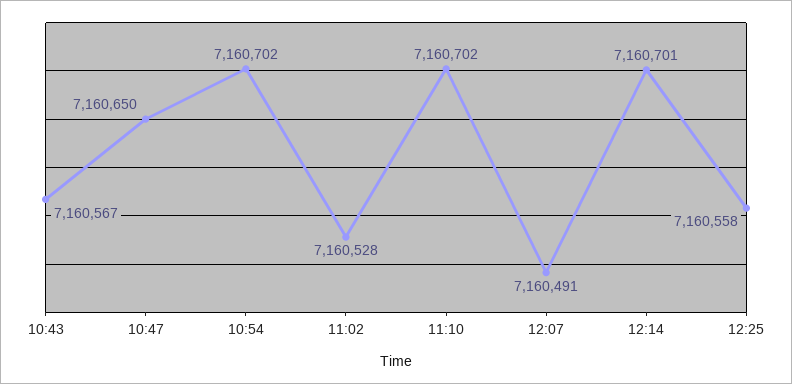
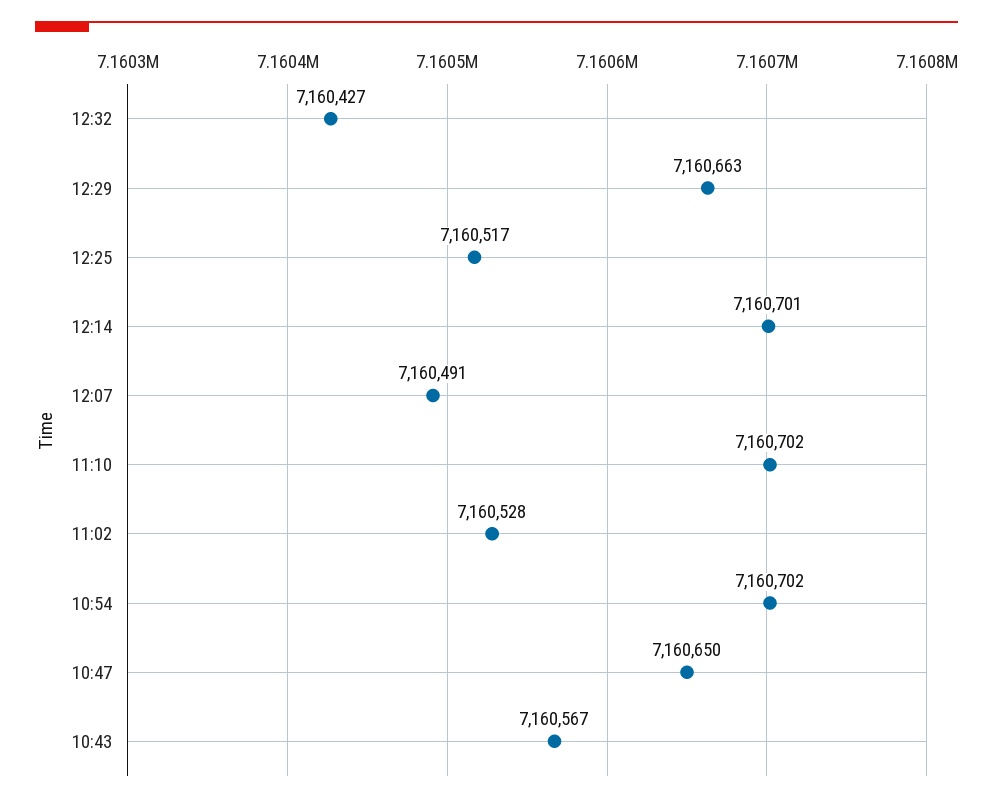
12:25: 7160558 -> 7160517
12:32: none -> 7160427
12:29: none -> 7160663

